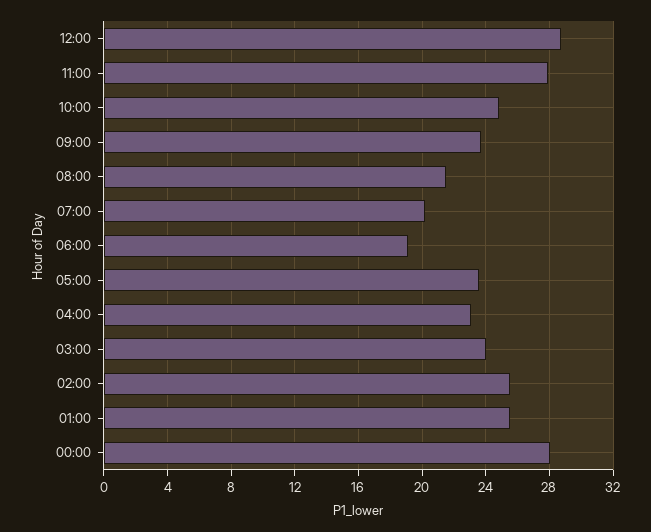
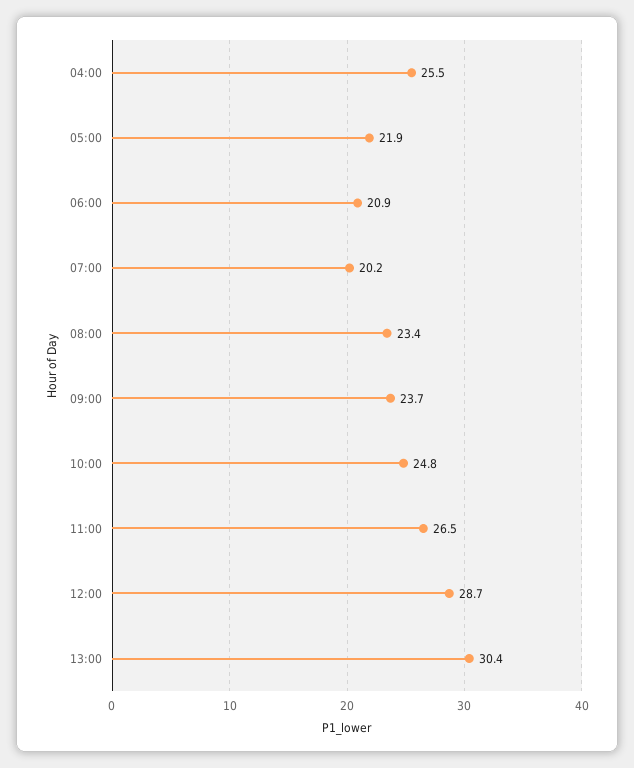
11:00: 28 -> 26.5
08:00: 21.5 -> 23.4
06:00: 19 -> 20.9
05:00: 23.5 -> 21.9
04:00: 23 -> 25.5
03:00: 24 -> none
02:00: 25.5 -> none
01:00: 25.5 -> none
00:00: 28 -> none
13:00: none -> 30.4

